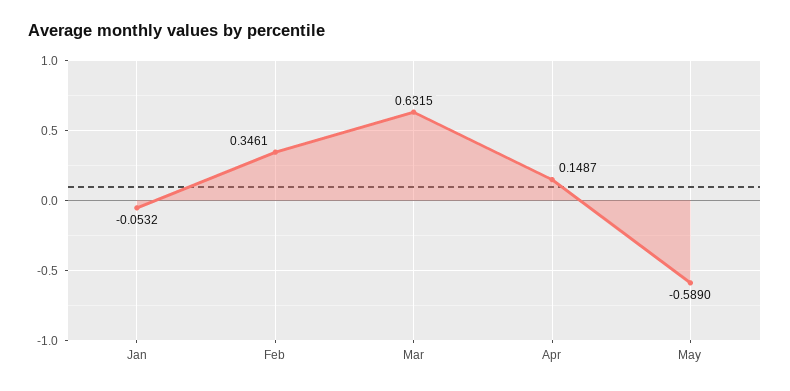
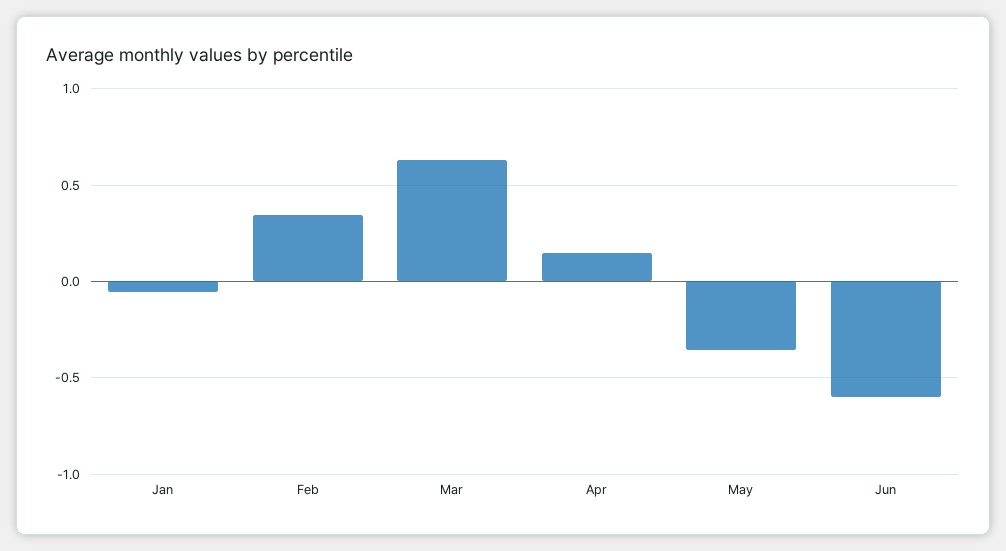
May: -0.589 -> -0.35
Jun: none -> -0.6

